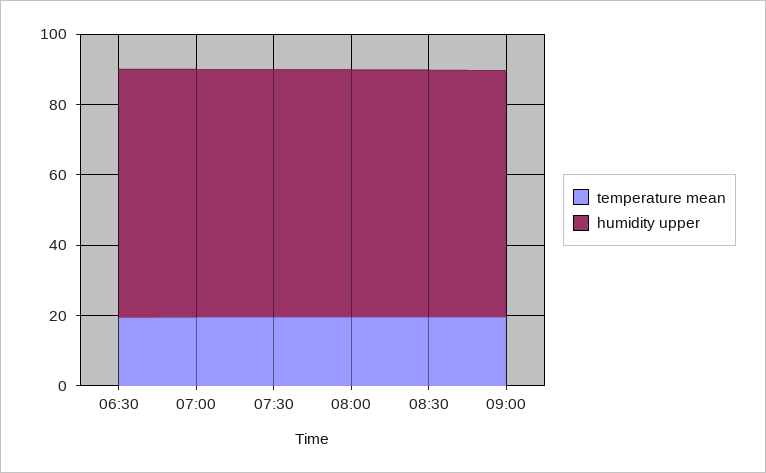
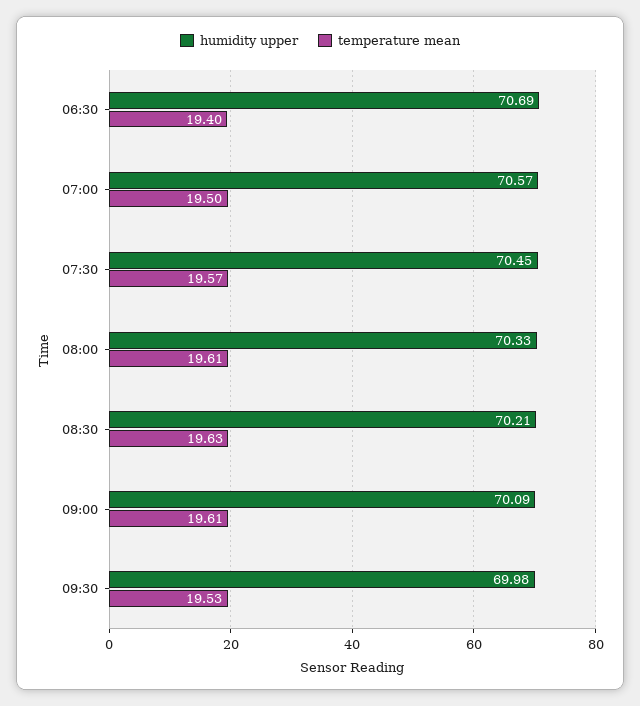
humidity upper, 09:30: none -> 69.98
temperature mean, 09:30: none -> 19.53

